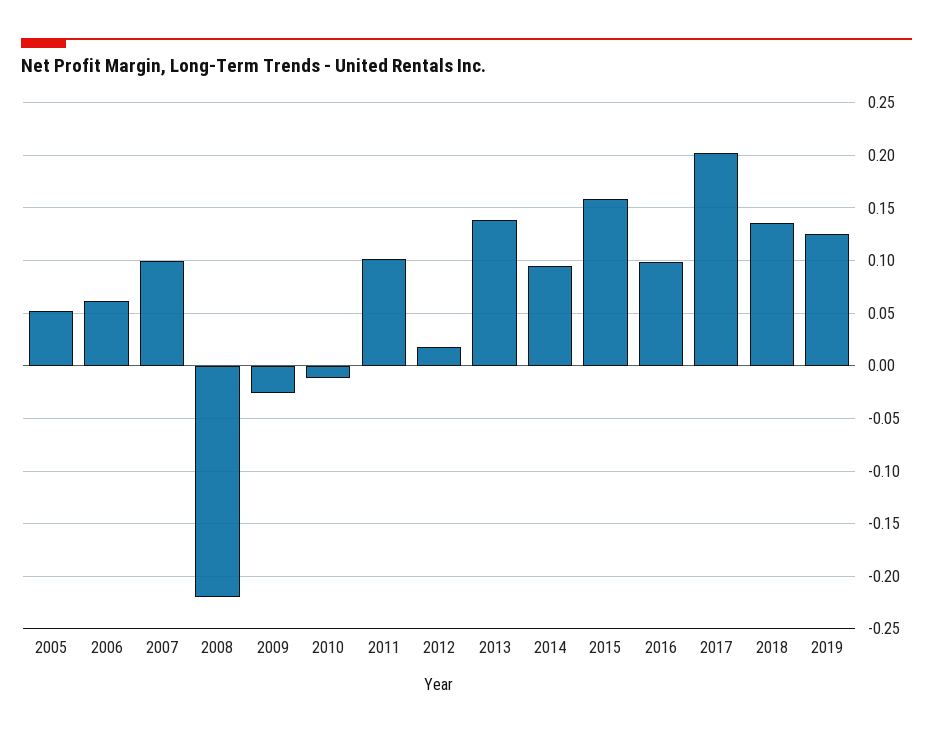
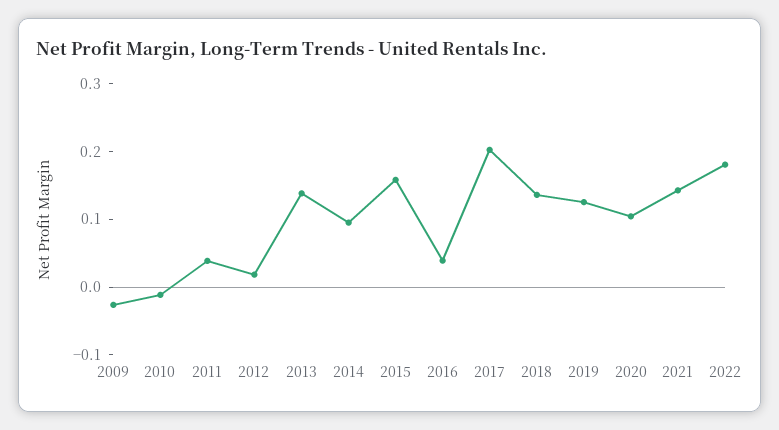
2005: 0.05 -> none
2006: 0.06 -> none
2007: 0.1 -> none
2008: -0.22 -> none
2011: 0.1 -> 0.04
2016: 0.1 -> 0.04
2020: none -> 0.1
2021: none -> 0.14
2022: none -> 0.18

